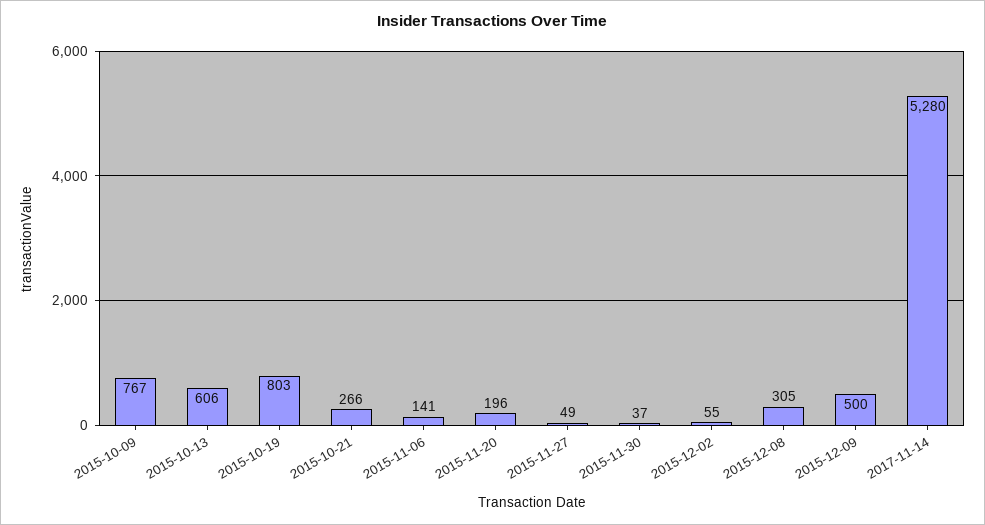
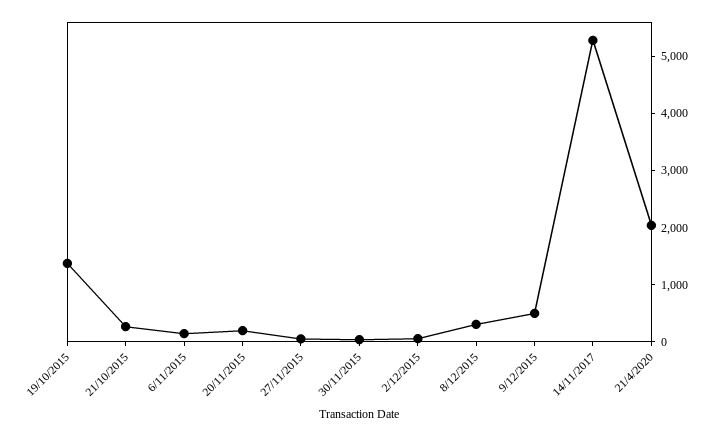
2015-10-09: 767 -> none
2015-10-13: 606 -> none
2015-10-19: 803 -> 1400
21/4/2020: none -> 2000

